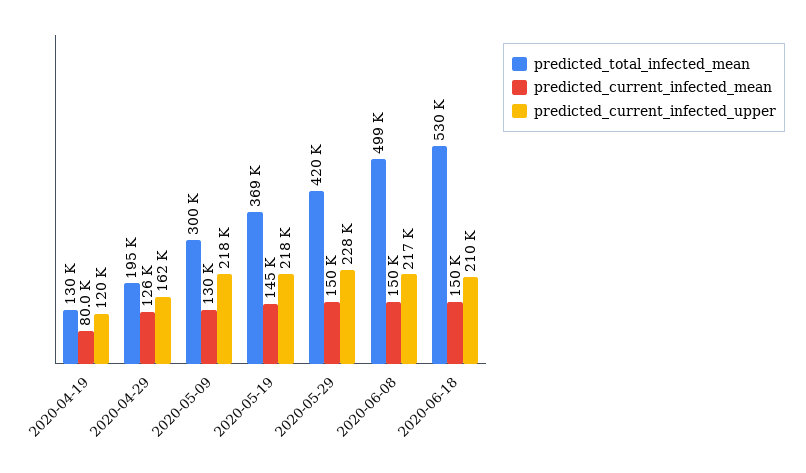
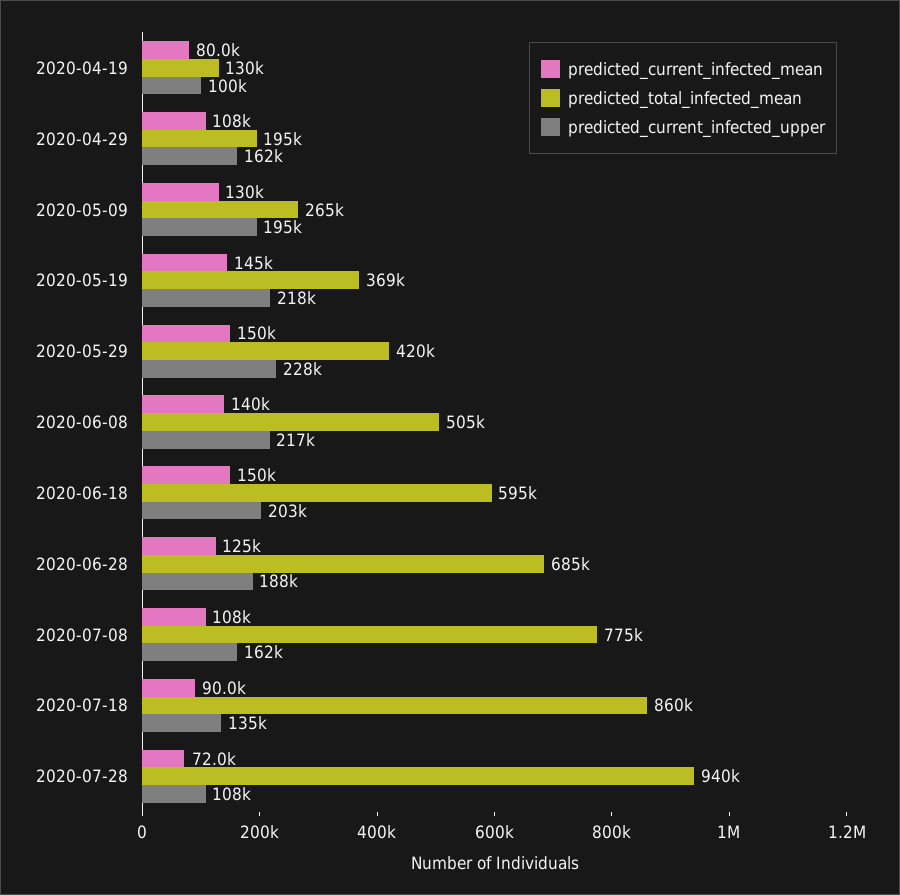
predicted_current_infected_upper, 2020-04-19: 120000 -> 100000
predicted_current_infected_mean, 2020-04-29: 126000 -> 108000
predicted_total_infected_mean, 2020-05-09: 300000 -> 265000
predicted_current_infected_upper, 2020-05-09: 218000 -> 195000
predicted_total_infected_mean, 2020-06-08: 499000 -> 505000
predicted_current_infected_mean, 2020-06-08: 150000 -> 140000
predicted_total_infected_mean, 2020-06-18: 530000 -> 595000
predicted_current_infected_upper, 2020-06-18: 210000 -> 203000
predicted_current_infected_mean, 2020-06-28: none -> 125000
predicted_total_infected_mean, 2020-06-28: none -> 685000
predicted_current_infected_upper, 2020-06-28: none -> 188000
predicted_current_infected_mean, 2020-07-08: none -> 108000
predicted_total_infected_mean, 2020-07-08: none -> 775000
predicted_current_infected_upper, 2020-07-08: none -> 162000
predicted_current_infected_mean, 2020-07-18: none -> 90000
predicted_total_infected_mean, 2020-07-18: none -> 860000
predicted_current_infected_upper, 2020-07-18: none -> 135000
predicted_current_infected_mean, 2020-07-28: none -> 72000
predicted_total_infected_mean, 2020-07-28: none -> 940000
predicted_current_infected_upper, 2020-07-28: none -> 108000

